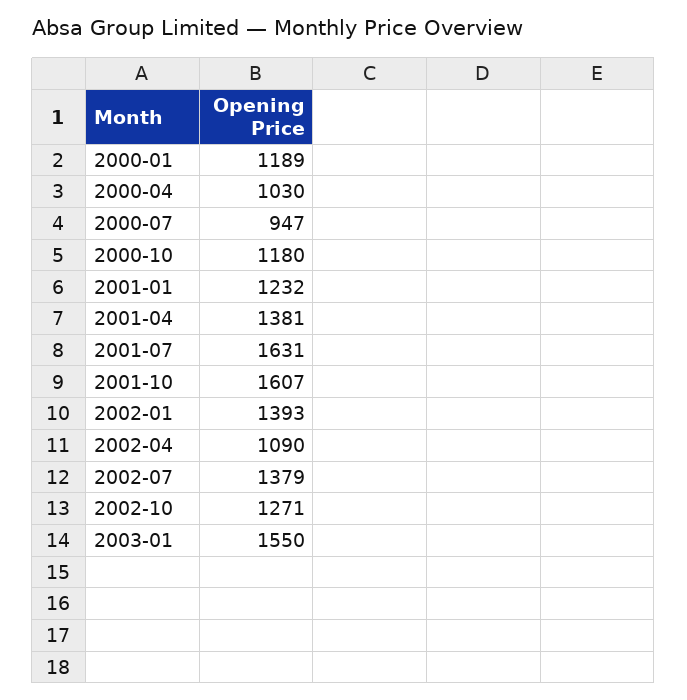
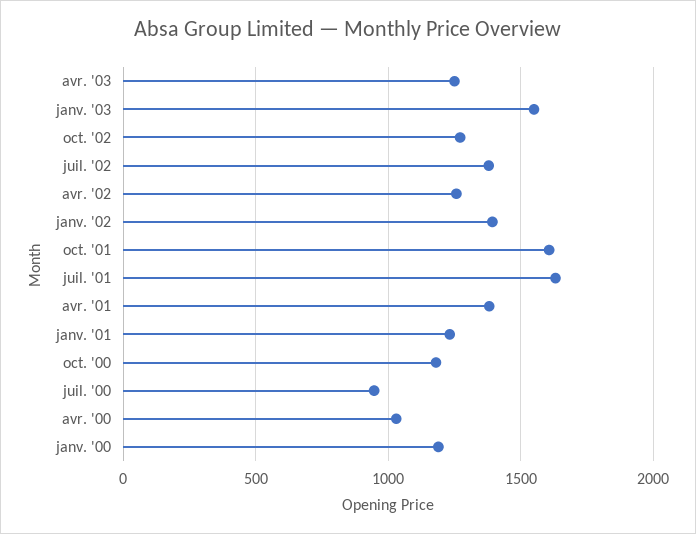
2002-04: 1090 -> 1250
avr. '03: none -> 1250

